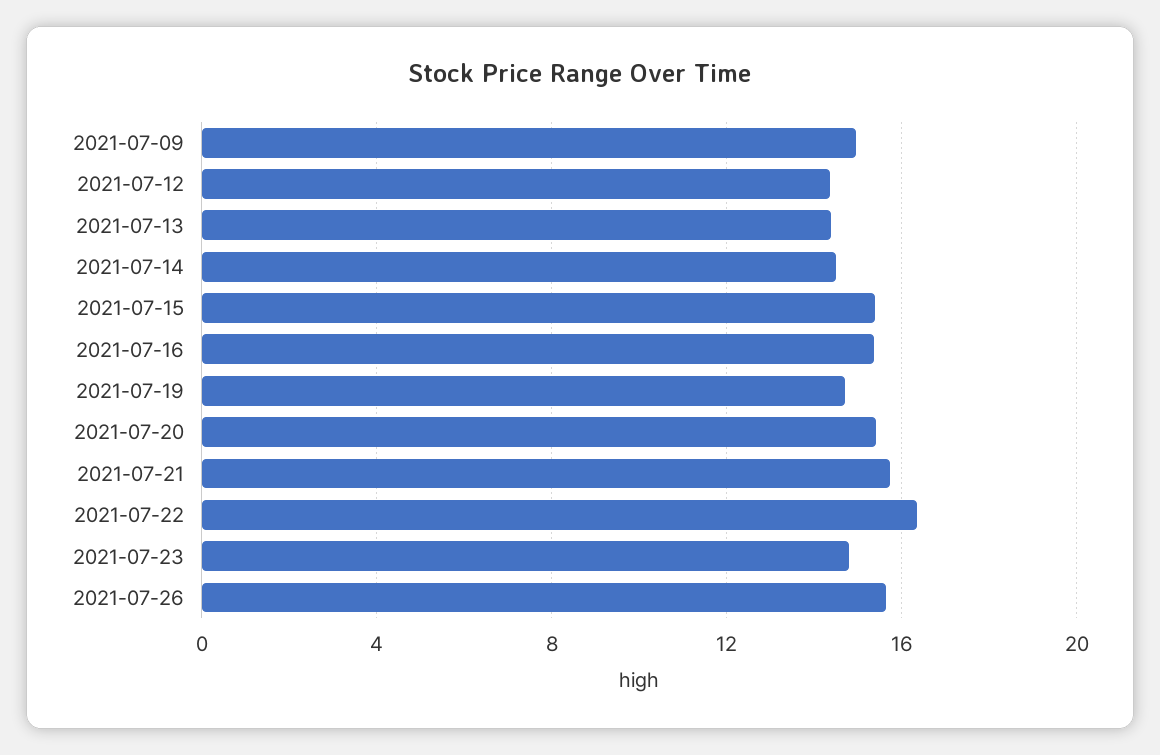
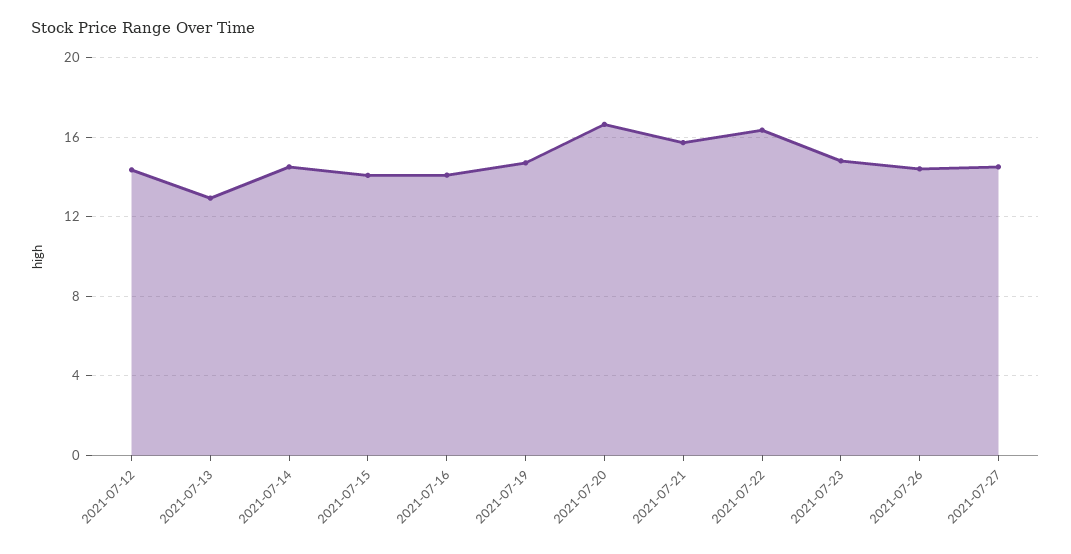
2021-07-09: 15 -> none
2021-07-13: 14.5 -> 13
2021-07-15: 15.5 -> 14
2021-07-16: 15.5 -> 14
2021-07-20: 15.5 -> 16.5
2021-07-26: 15.5 -> 14.5
2021-07-27: none -> 14.5

